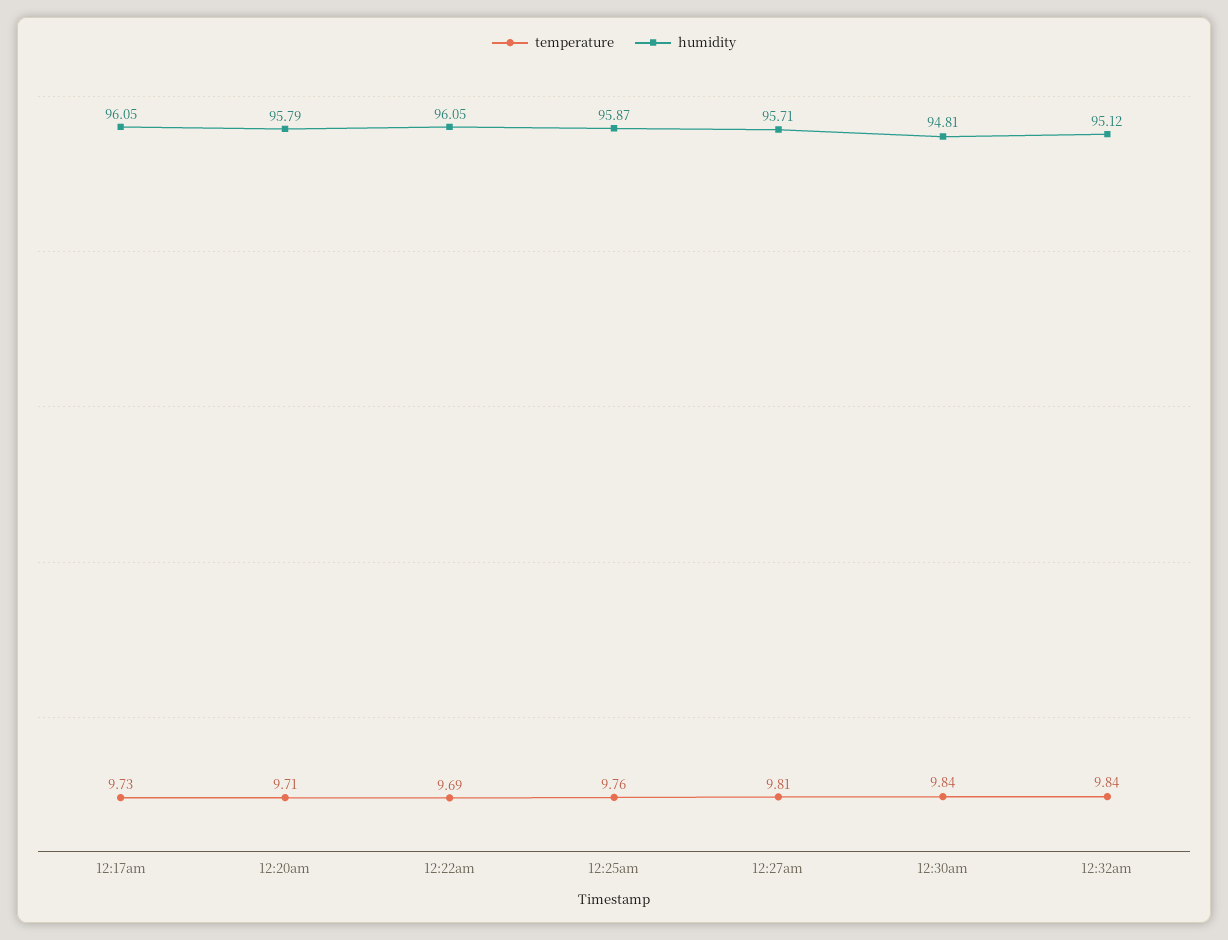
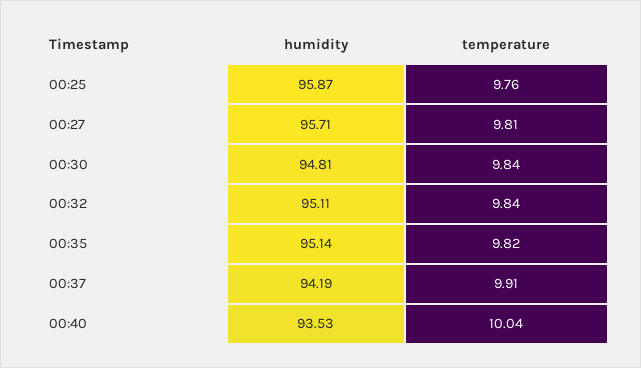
temperature, 12:17am: 9.73 -> none
humidity, 12:17am: 96.05 -> none
temperature, 12:20am: 9.71 -> none
humidity, 12:20am: 95.79 -> none
temperature, 12:22am: 9.69 -> none
humidity, 12:22am: 96.05 -> none
humidity, 12:32am: 95.12 -> 95.11
humidity, 00:35: none -> 95.14
temperature, 00:35: none -> 9.82
humidity, 00:37: none -> 94.19
temperature, 00:37: none -> 9.91
humidity, 00:40: none -> 93.53
temperature, 00:40: none -> 10.04

